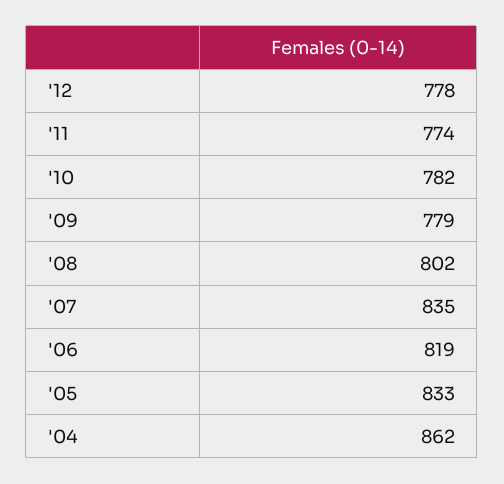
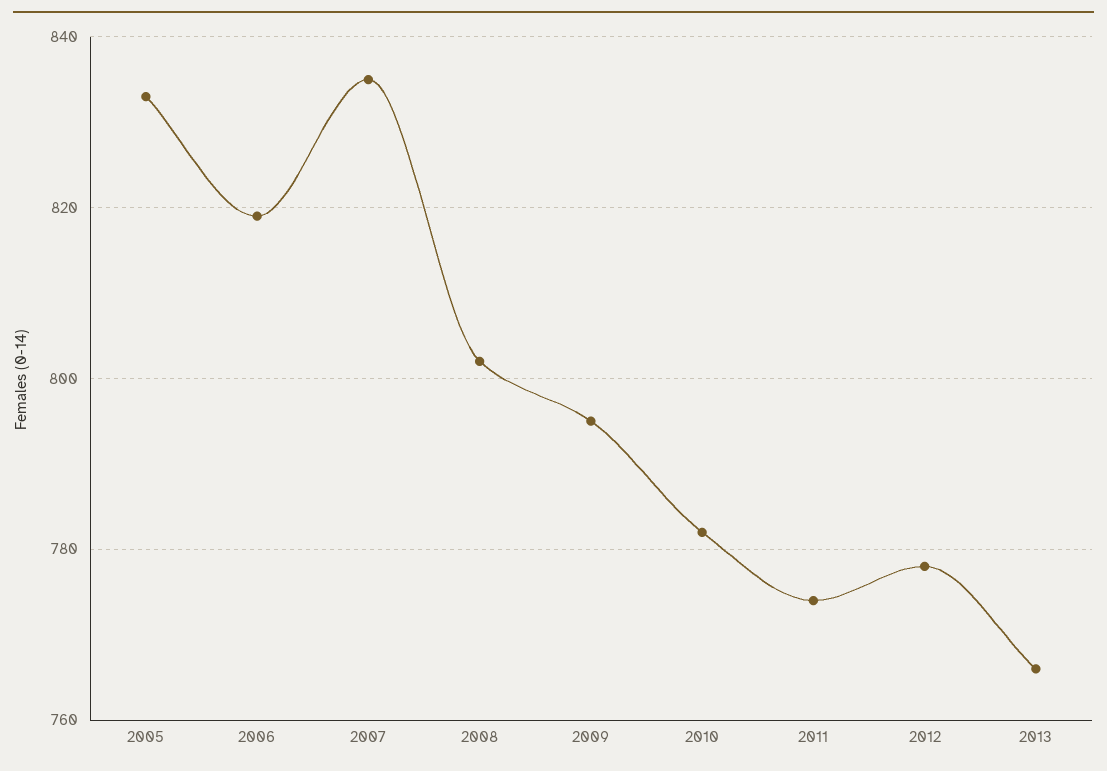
'09: 779 -> 795
'04: 862 -> none
2013: none -> 765

